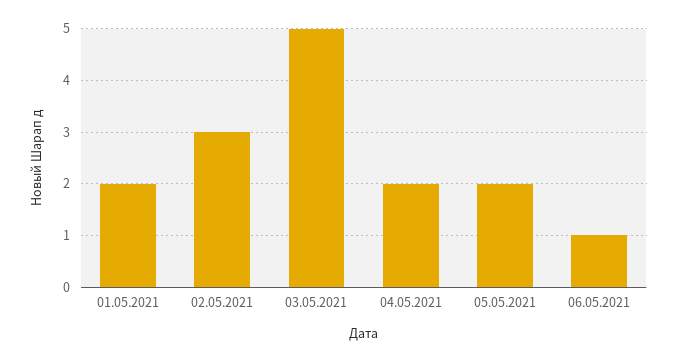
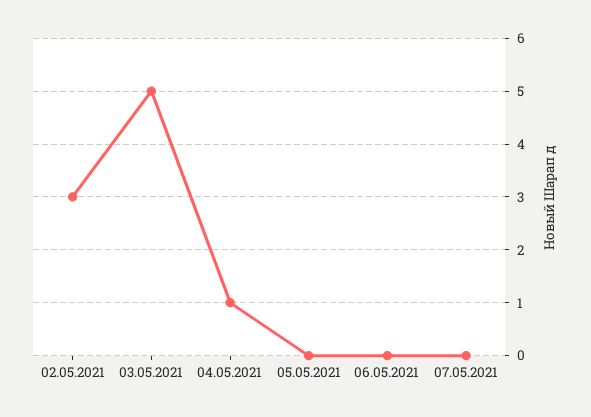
01.05.2021: 2 -> none
04.05.2021: 2 -> 1
05.05.2021: 2 -> 0
06.05.2021: 1 -> 0
07.05.2021: none -> 0

